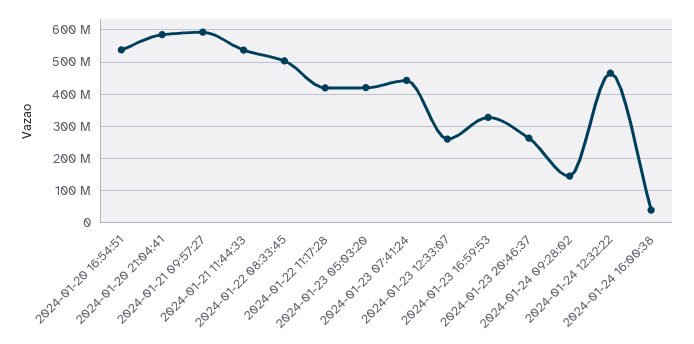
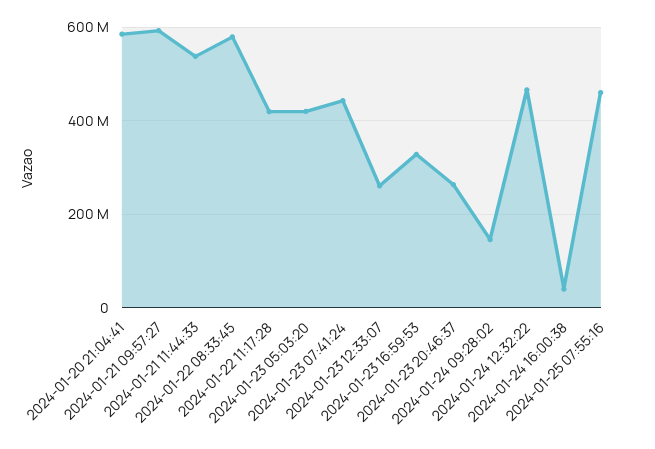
2024-01-20 16:54:51: 540000000 -> none
2024-01-22 08:33:45: 500000000 -> 580000000
2024-01-25 07:55:16: none -> 460000000

